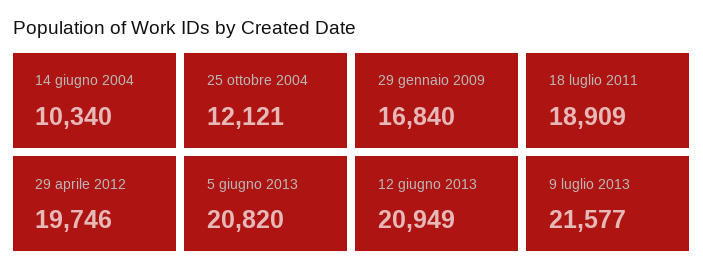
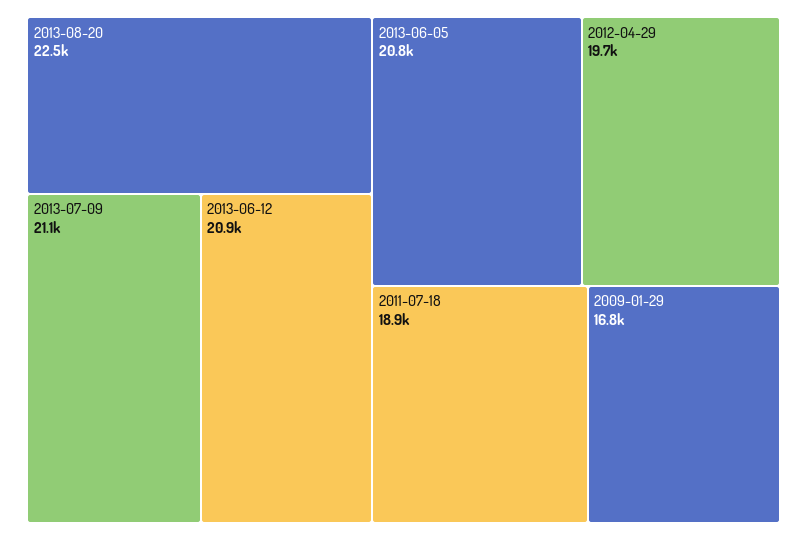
14 giugno 2004: 10340 -> none
25 ottobre 2004: 12121 -> none
9 luglio 2013: 21577 -> 21100
2013-08-20: none -> 22500

